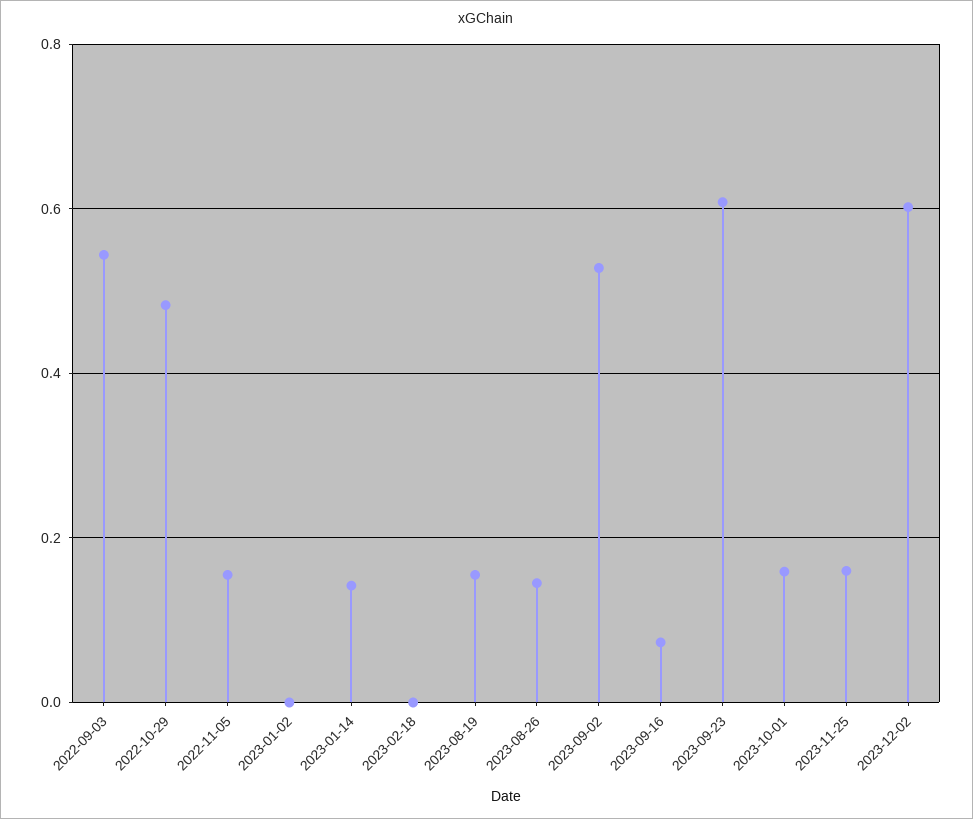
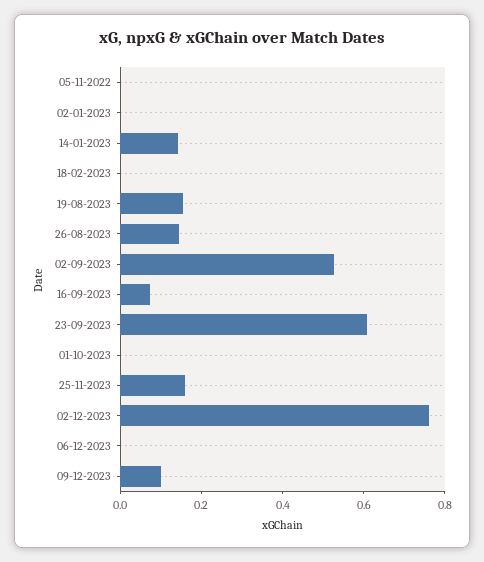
2022-09-03: 0.54 -> none
2022-10-29: 0.48 -> none
2022-11-05: 0.16 -> 0
2023-10-01: 0.16 -> 0
2023-12-02: 0.6 -> 0.75
06-12-2023: none -> 0
09-12-2023: none -> 0.1

